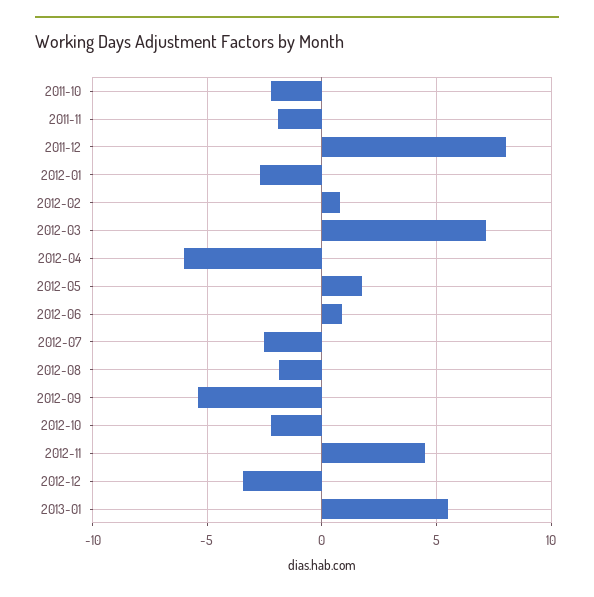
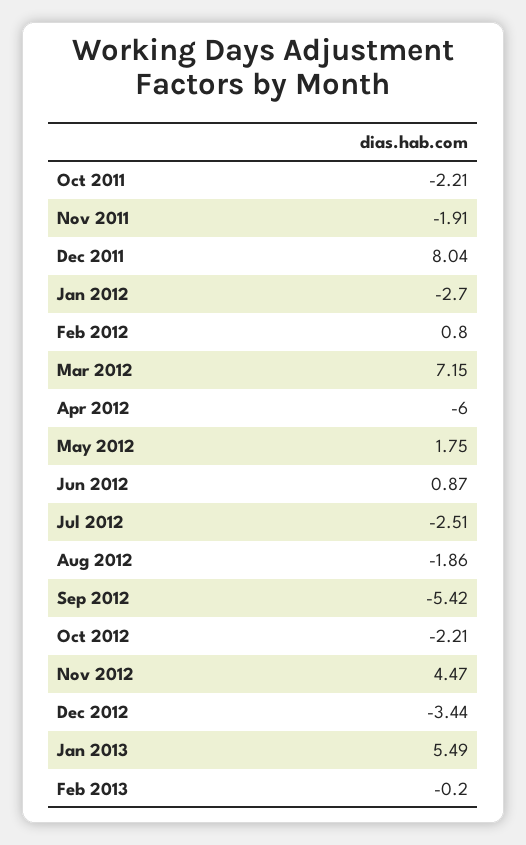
Feb 2013: none -> -0.2

